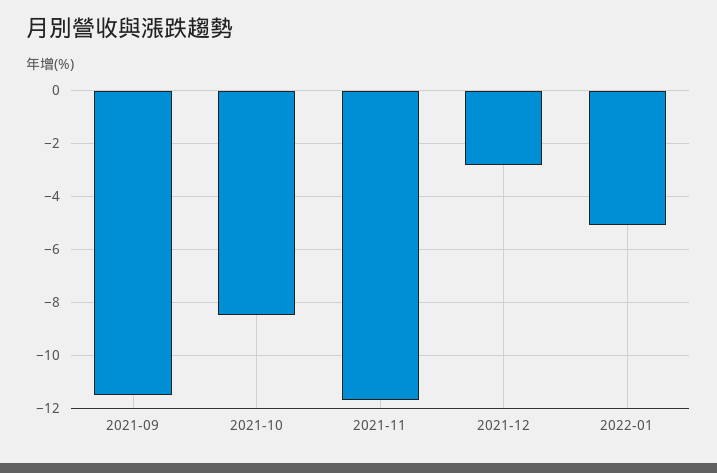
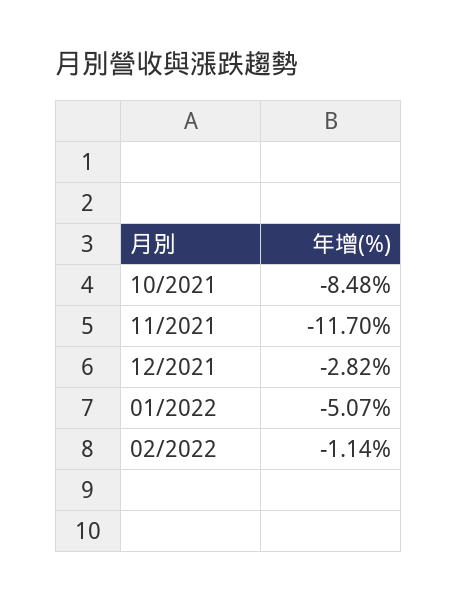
2021-09: -11.5 -> none
02/2022: none -> -1.14

